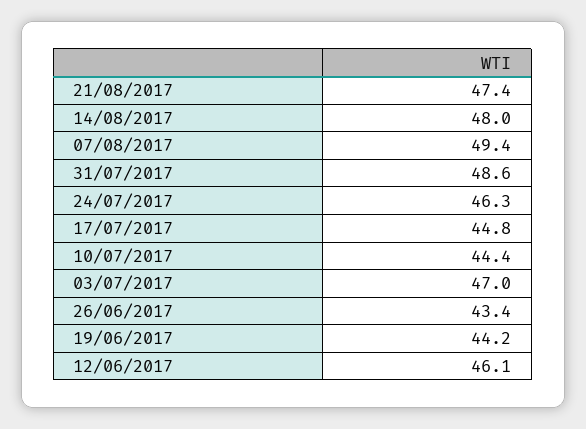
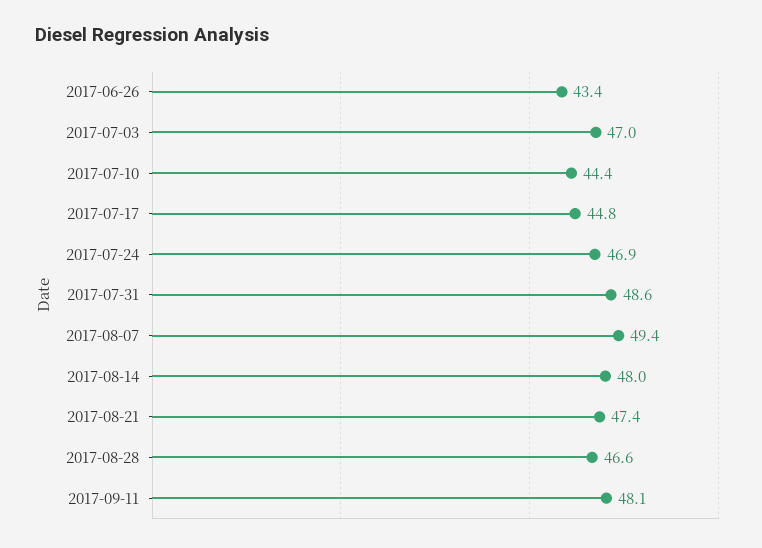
24/07/2017: 46.3 -> 46.9
19/06/2017: 44.2 -> none
12/06/2017: 46.1 -> none
2017-08-28: none -> 46.6
2017-09-11: none -> 48.1

